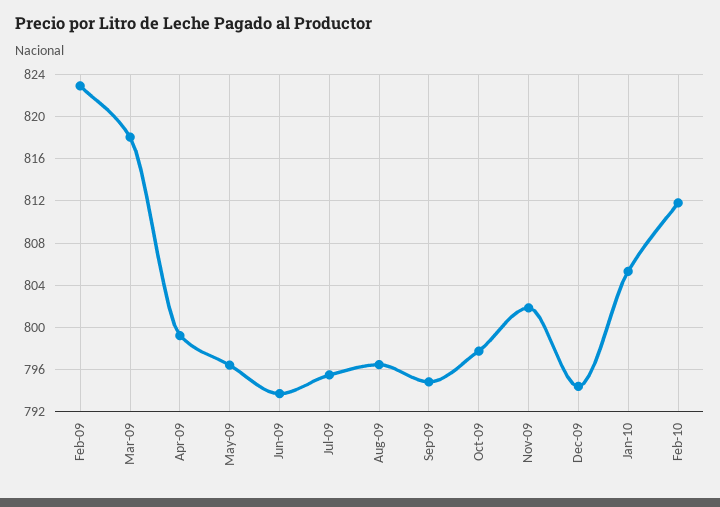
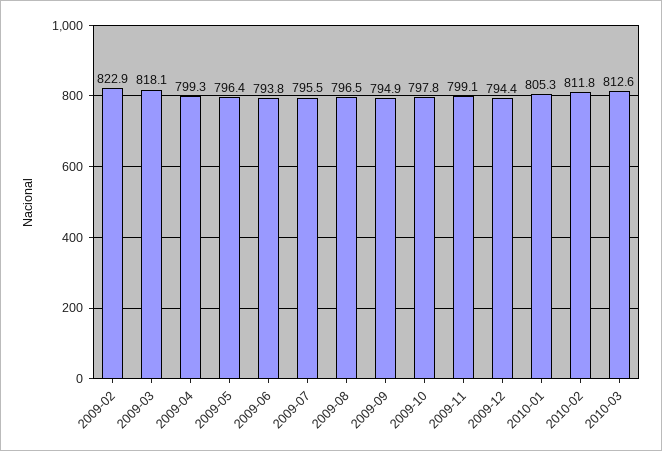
Nov-09: 802 -> 799.1
2010-03: none -> 812.6

